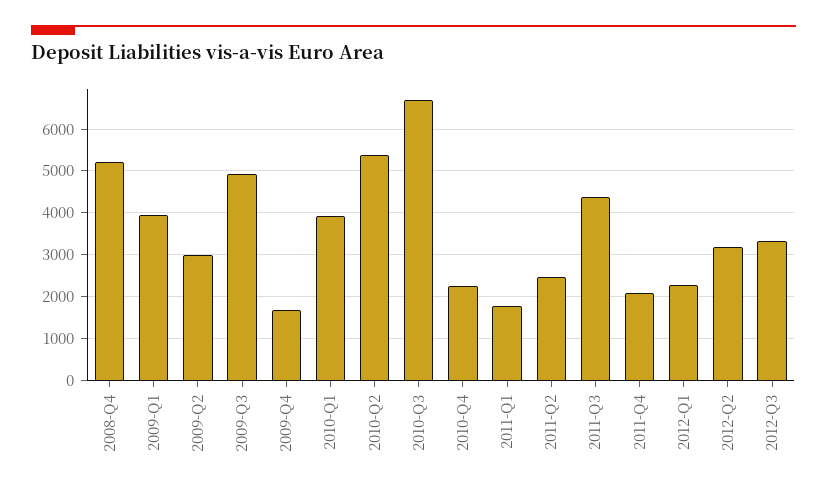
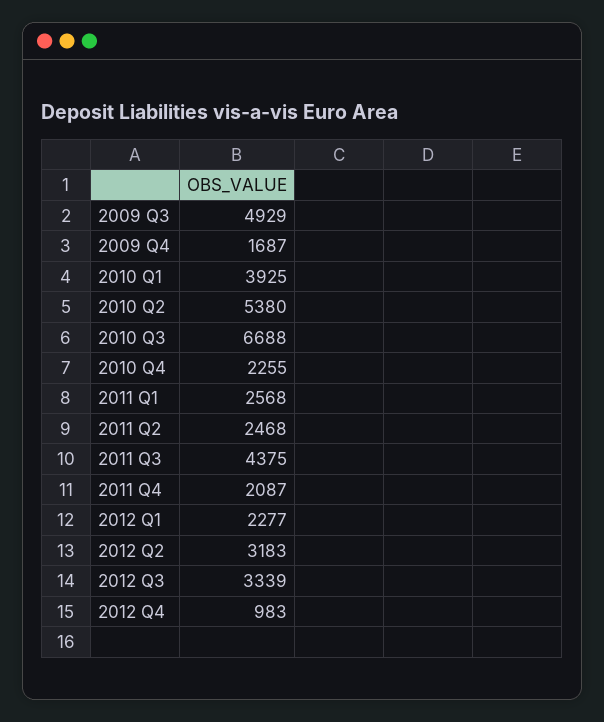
2008-Q4: 5200 -> none
2009-Q1: 4000 -> none
2009-Q2: 3000 -> none
2011-Q1: 1800 -> 2568
2012 Q4: none -> 983

